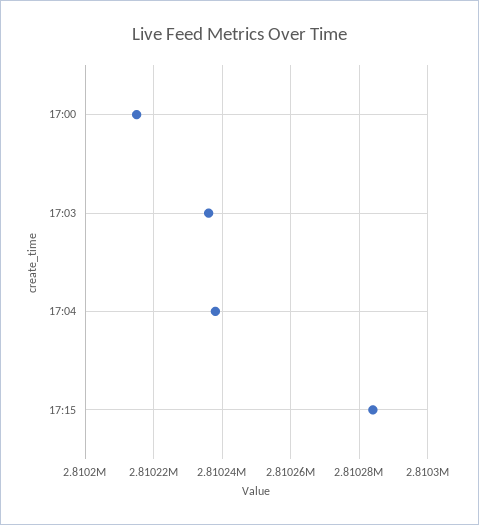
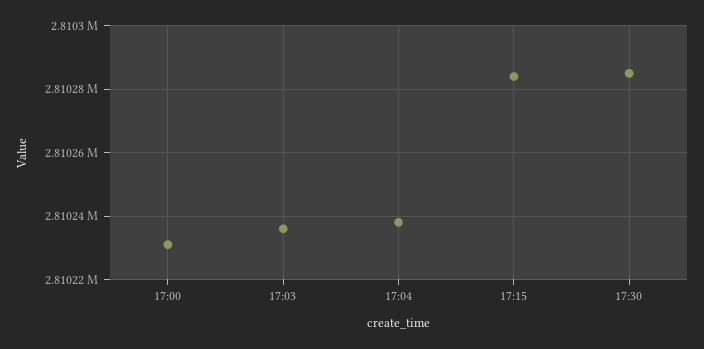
17:00: 2810215 -> 2810230
17:30: none -> 2810285

